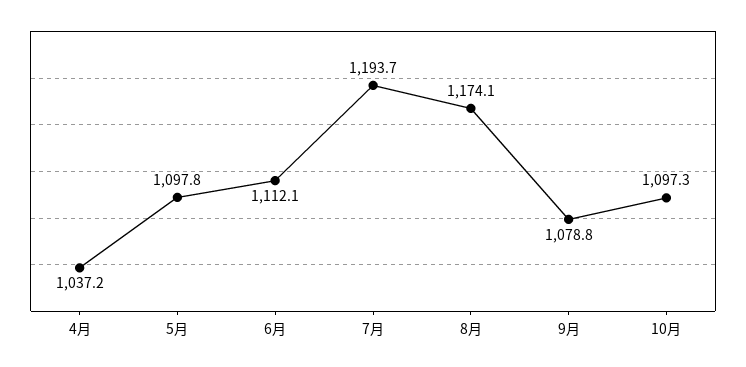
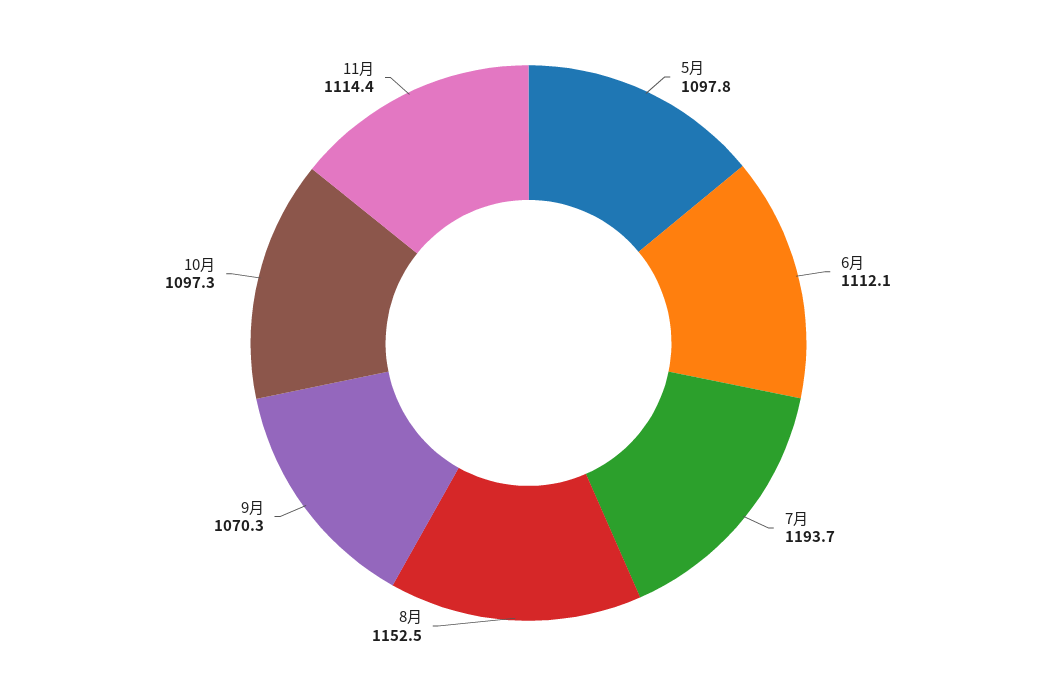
4月: 1037.2 -> none
8月: 1174.1 -> 1152.5
9月: 1078.8 -> 1070.3
11月: none -> 1114.4

